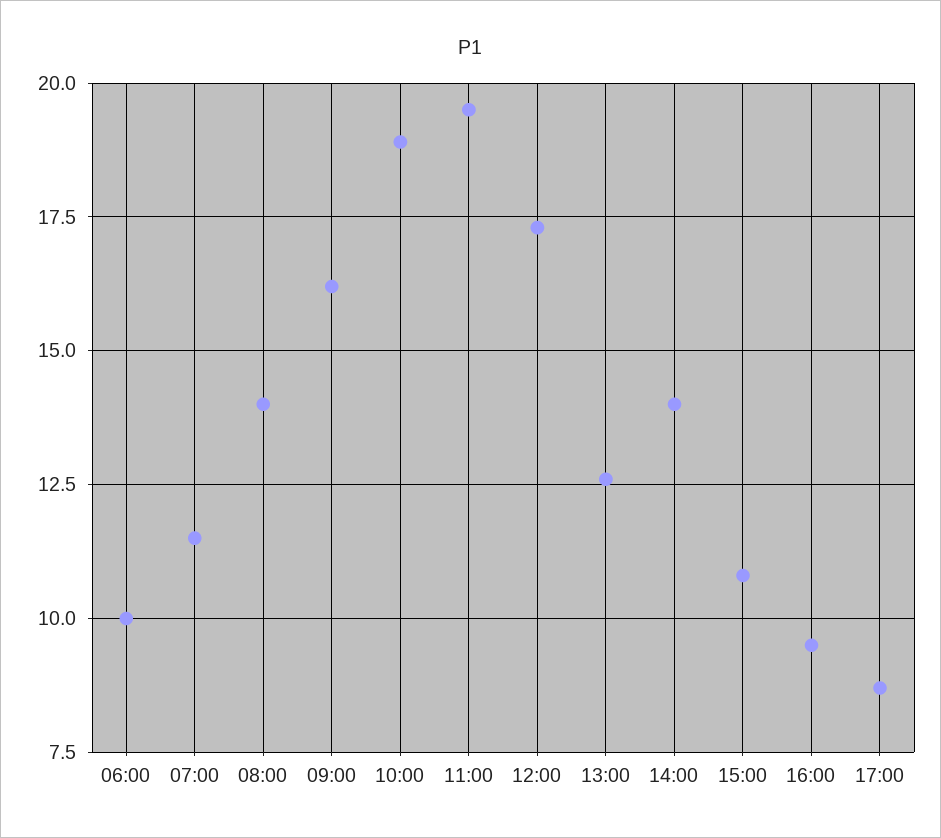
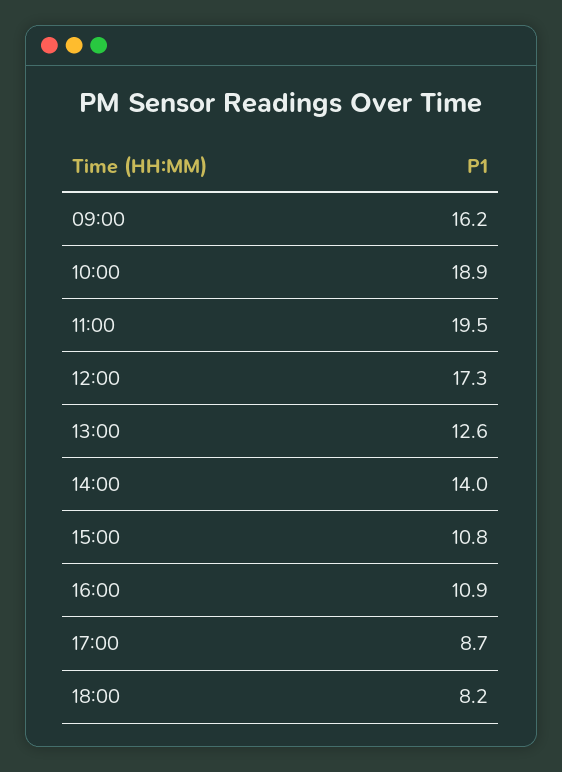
06:00: 10 -> none
07:00: 11.5 -> none
08:00: 14 -> none
16:00: 9.5 -> 10.9
18:00: none -> 8.2

